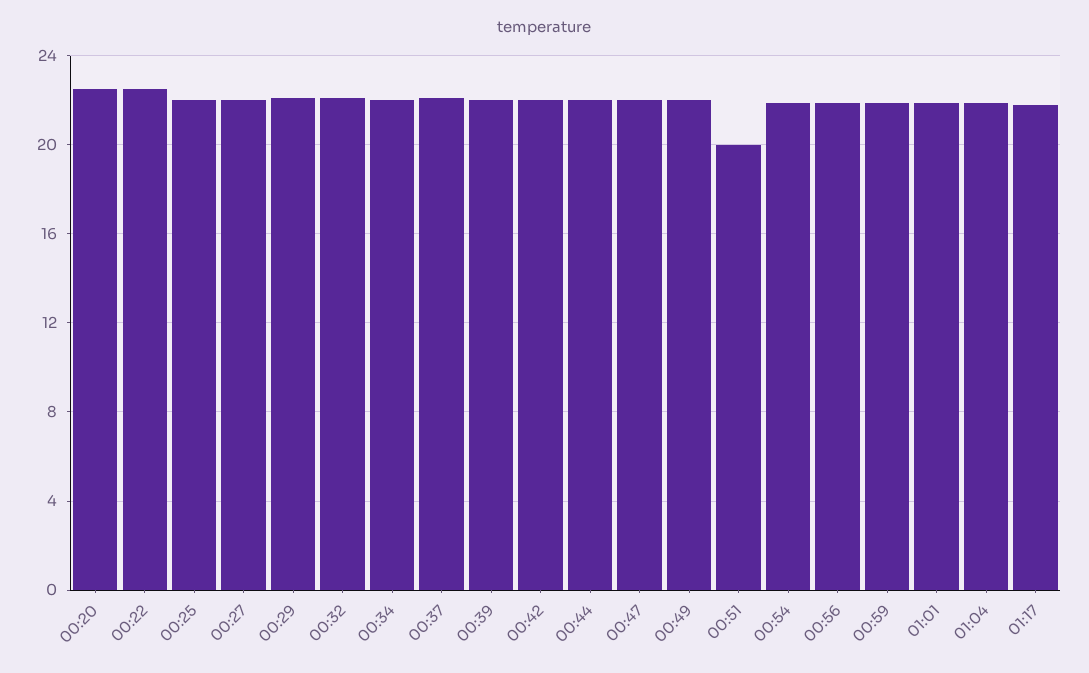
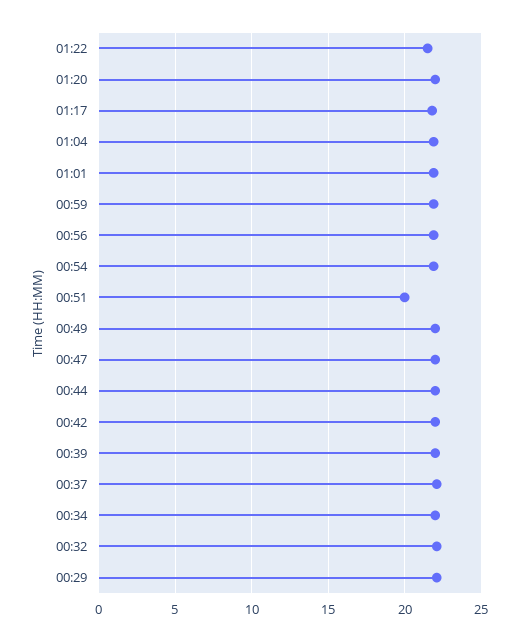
00:20: 22.5 -> none
00:22: 22.5 -> none
00:25: 22 -> none
00:27: 22 -> none
01:22: none -> 21.5
01:20: none -> 22

